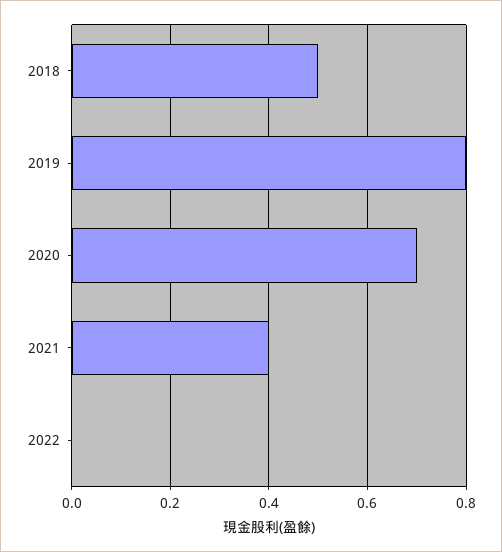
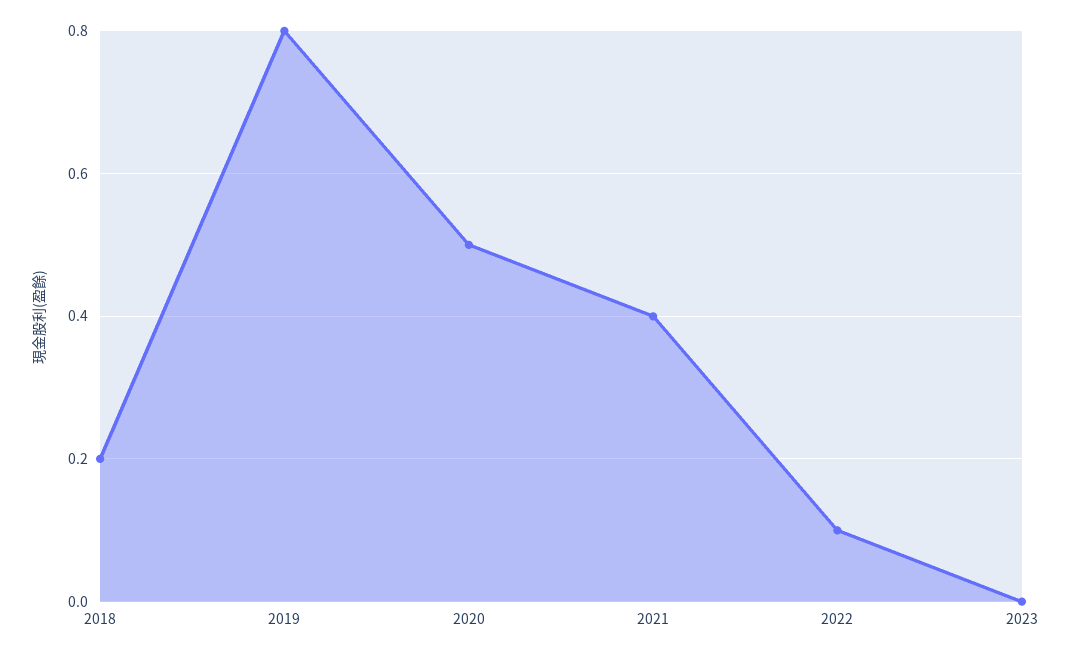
2018: 0.5 -> 0.2
2020: 0.7 -> 0.5
2022: 0 -> 0.1
2023: none -> 0

